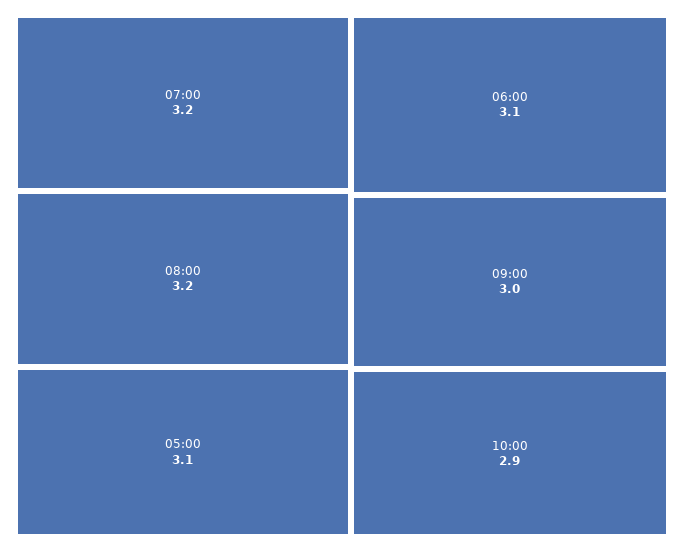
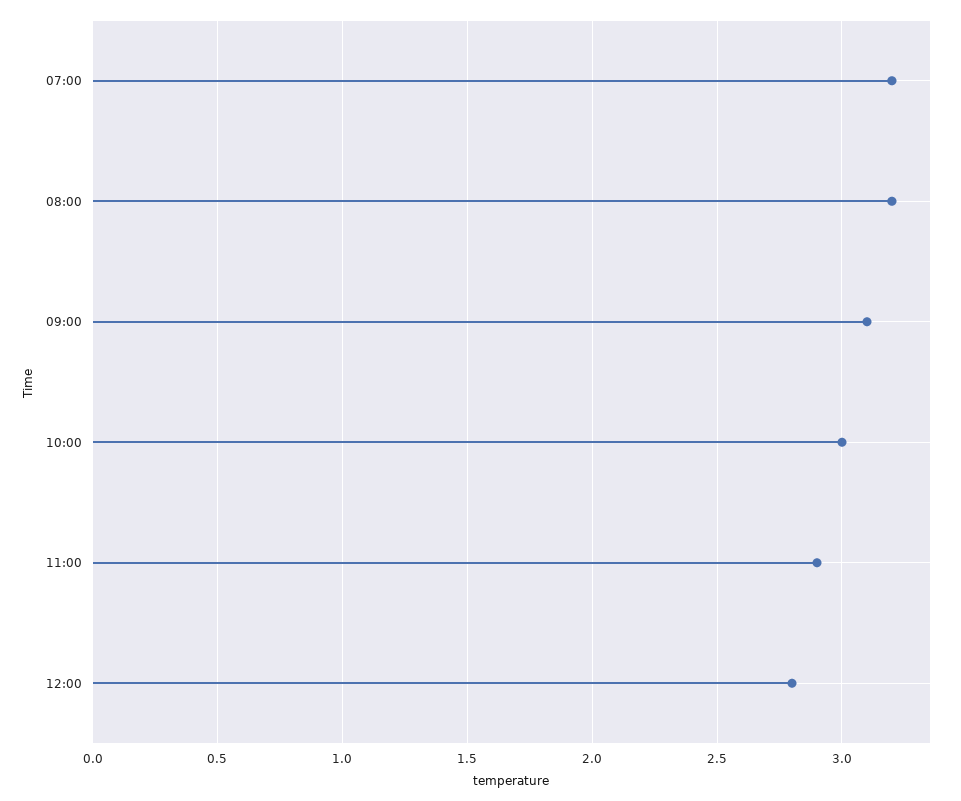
05:00: 3.1 -> none
06:00: 3.1 -> none
09:00: 3 -> 3.1
10:00: 2.9 -> 3
11:00: none -> 2.9
12:00: none -> 2.8

